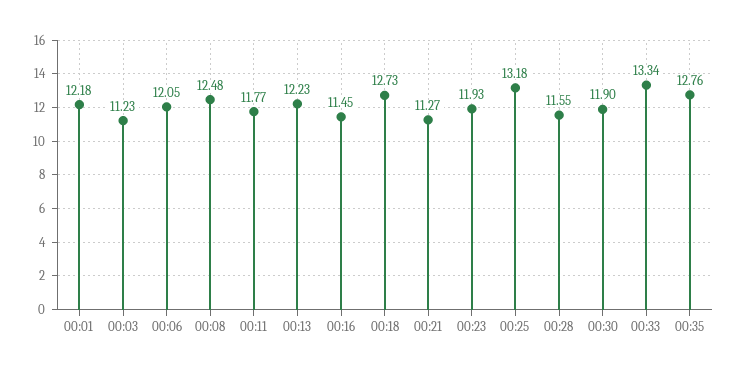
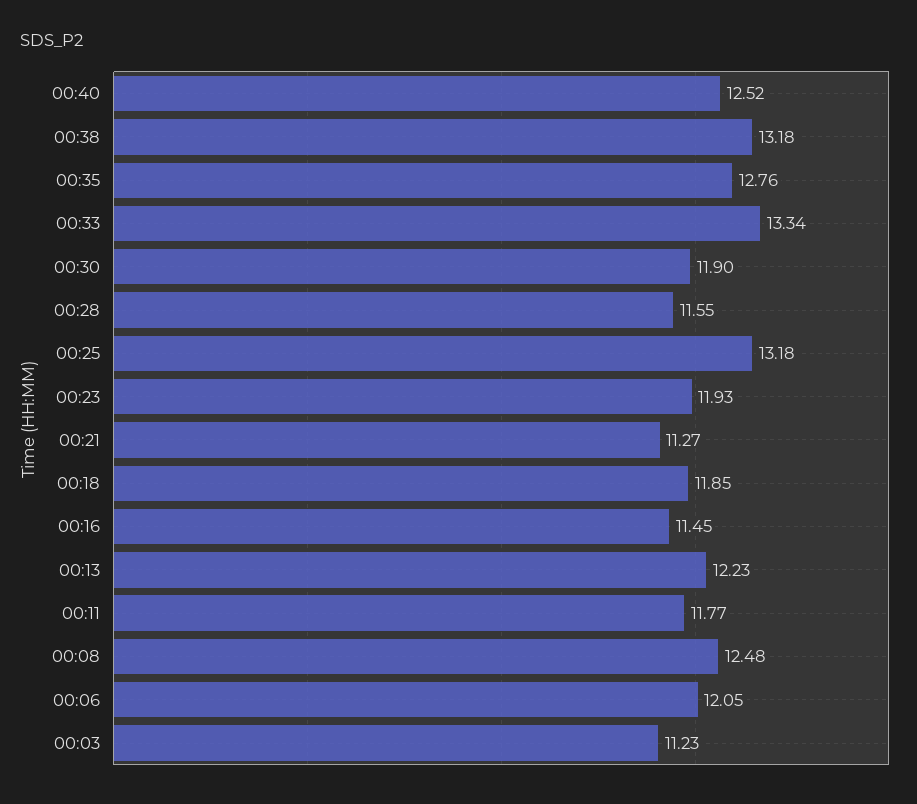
00:01: 12.18 -> none
00:18: 12.73 -> 11.85
00:40: none -> 12.52
00:38: none -> 13.18

